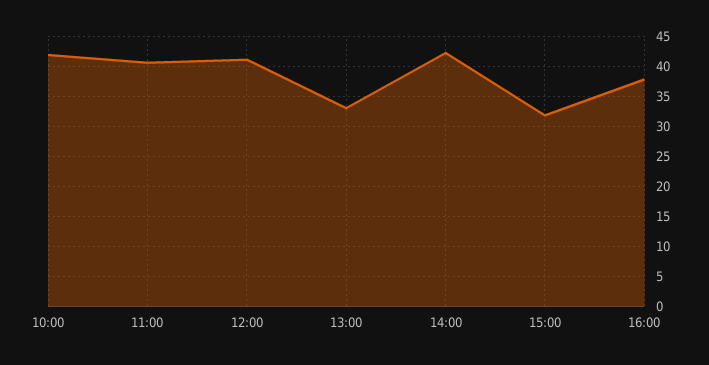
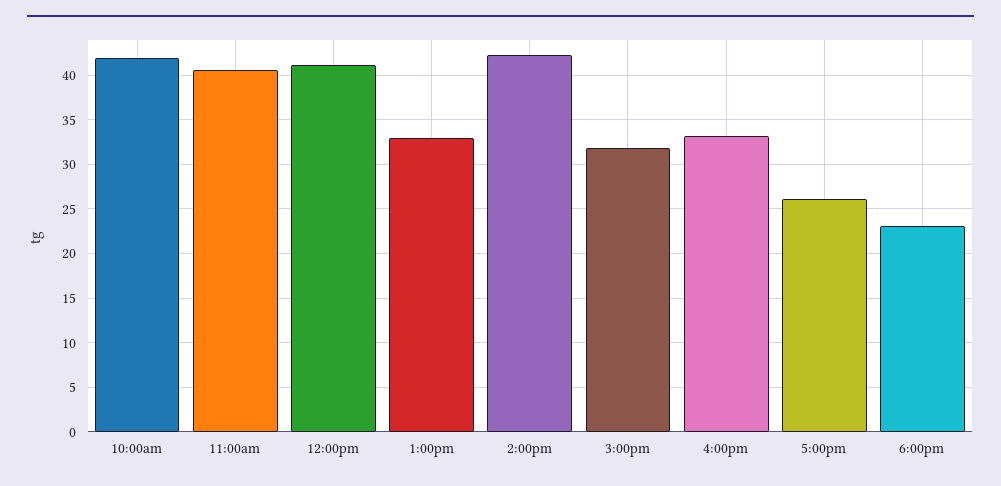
16:00: 38 -> 33
5:00pm: none -> 26
6:00pm: none -> 23

